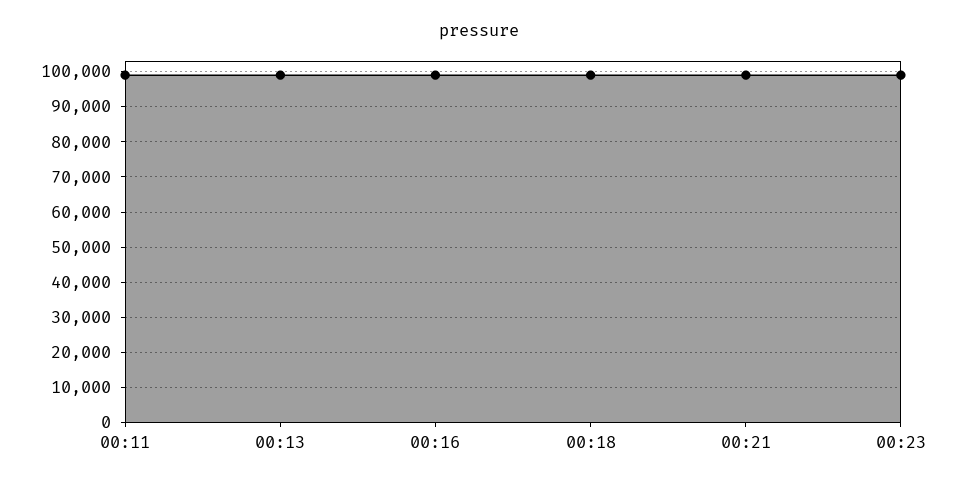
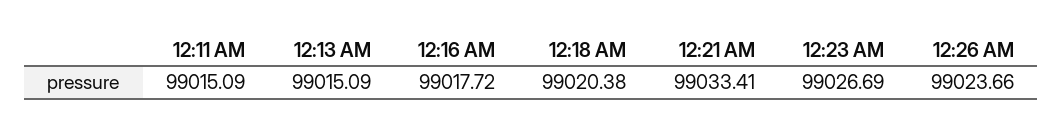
12:26 AM: none -> 99023.66

